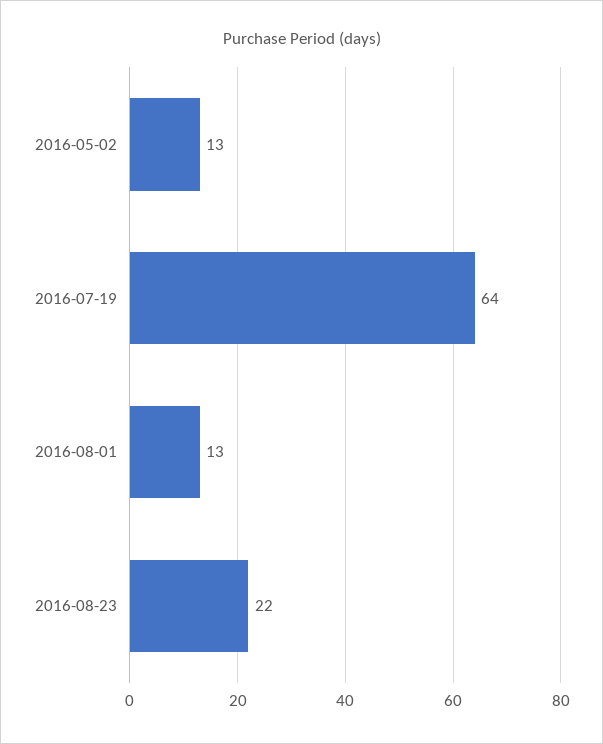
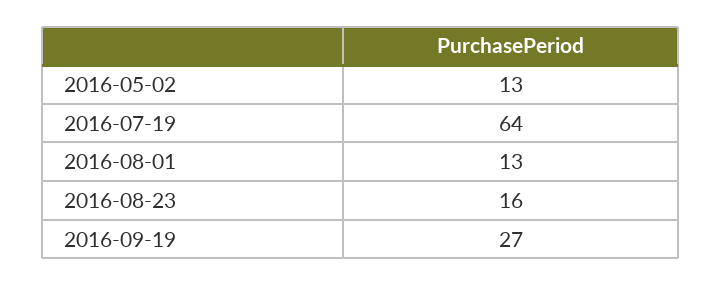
2016-08-23: 22 -> 16
2016-09-19: none -> 27

